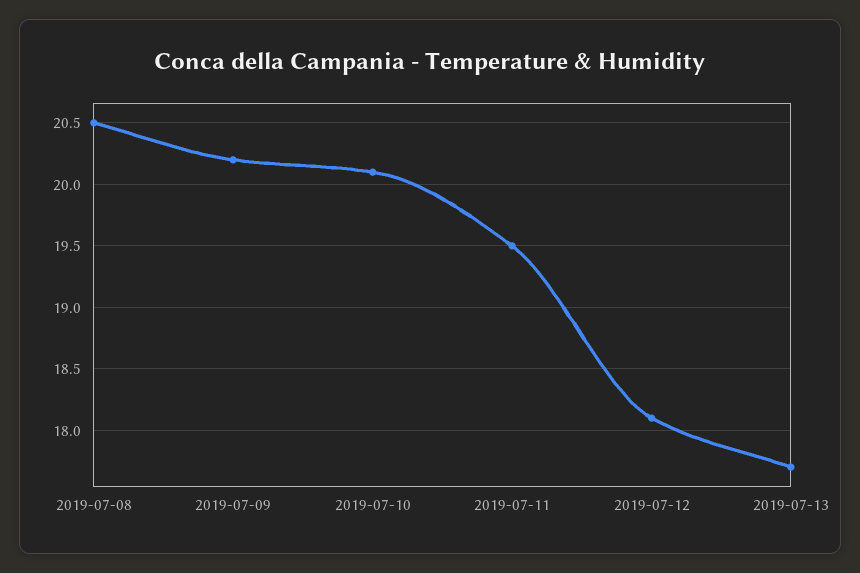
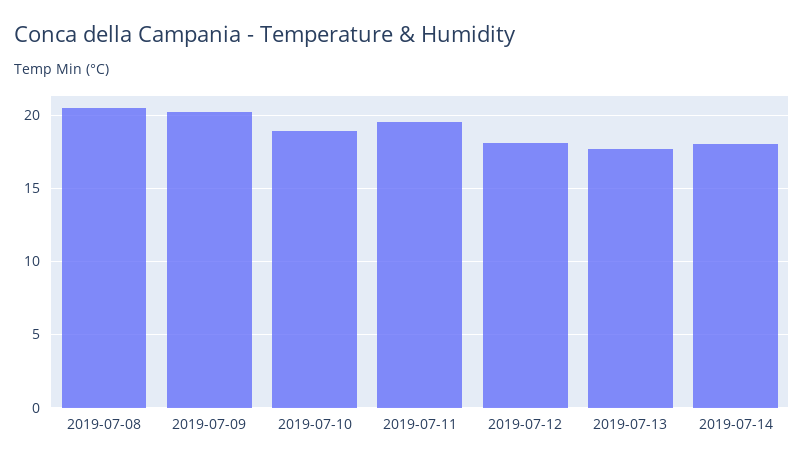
2019-07-10: 20.1 -> 19
2019-07-14: none -> 18

